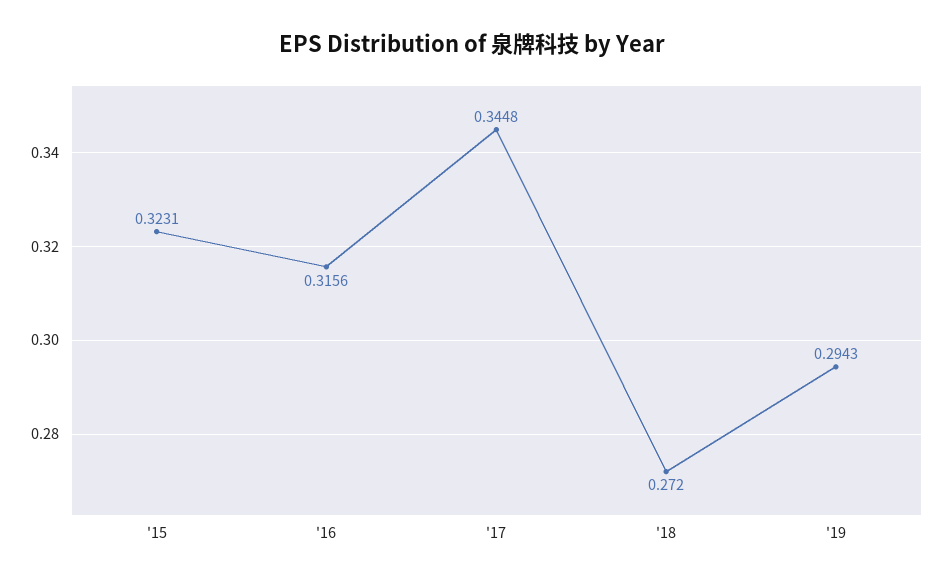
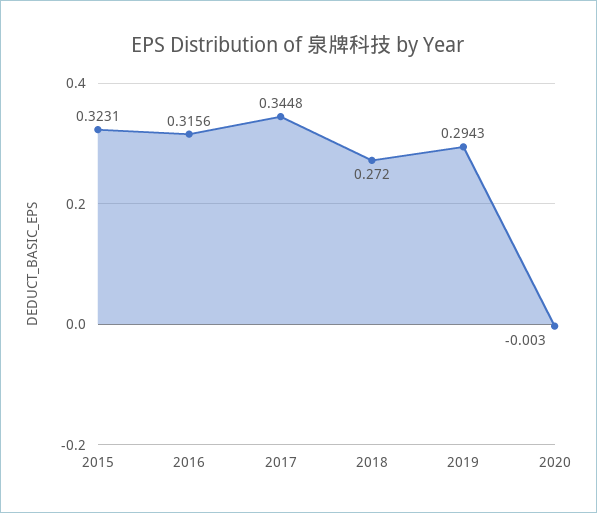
2020: none -> -0.003

